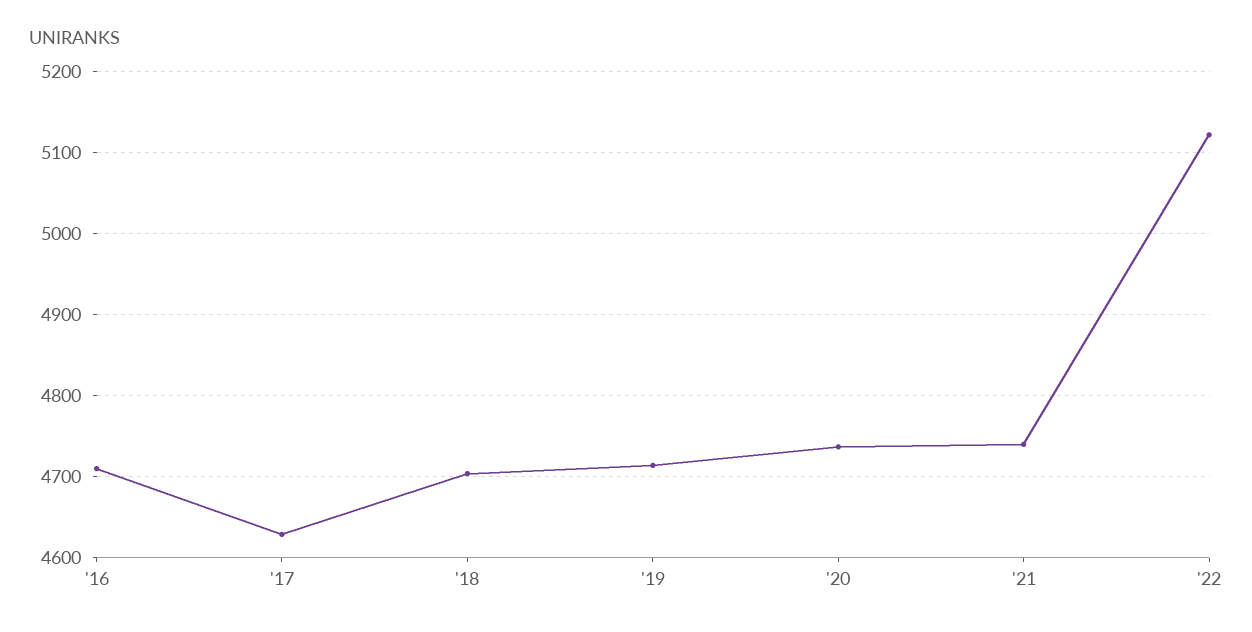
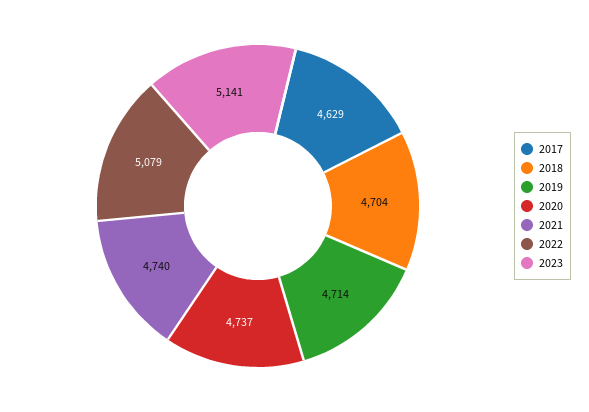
'16: 4710 -> none
'22: 5120 -> 5079
2023: none -> 5141

